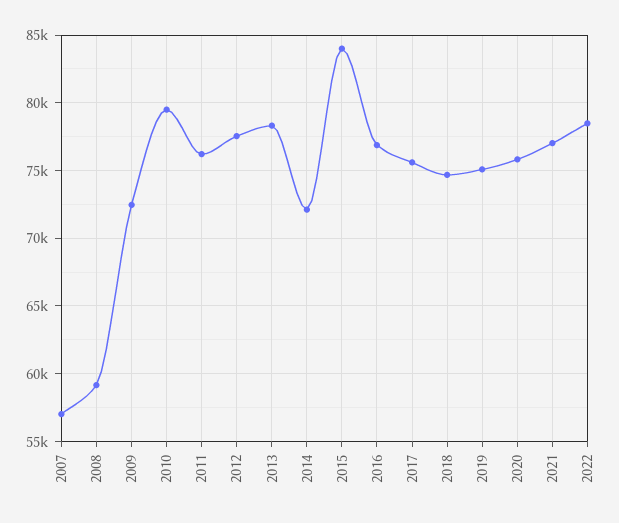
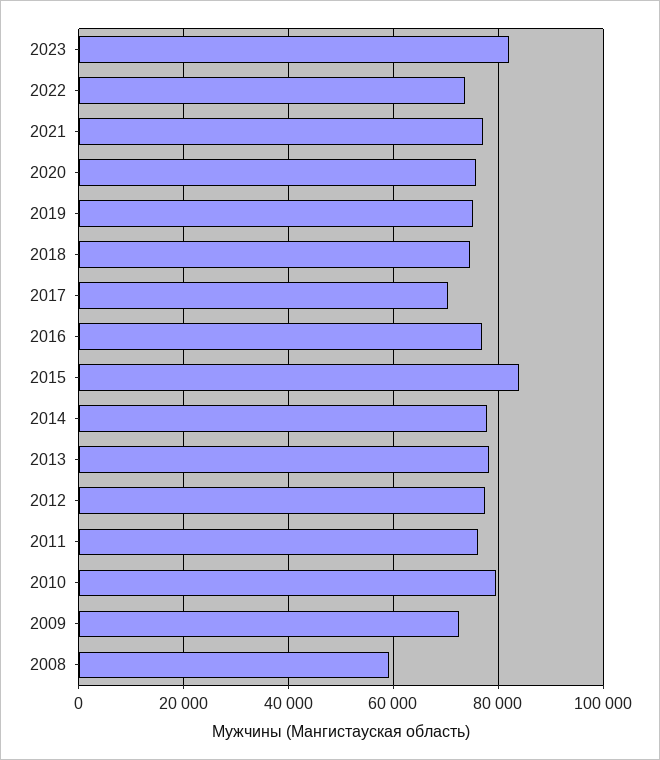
2007: 57000 -> none
2014: 72000 -> 78000
2017: 75500 -> 70000
2022: 78500 -> 74000
2023: none -> 82000

